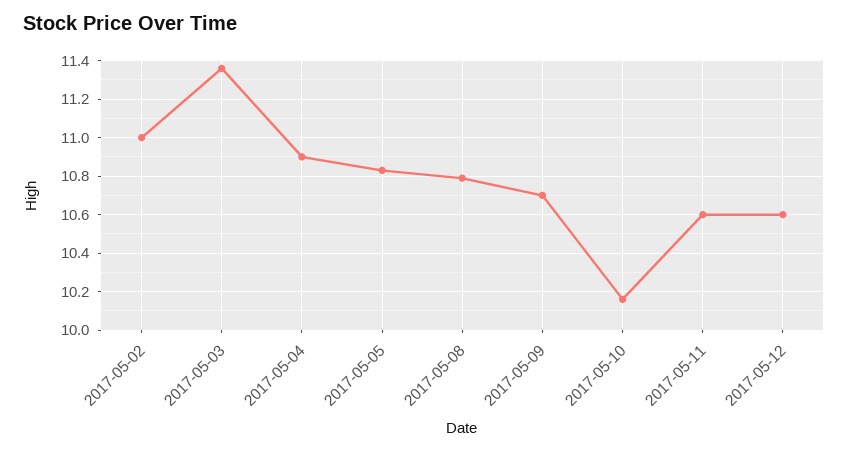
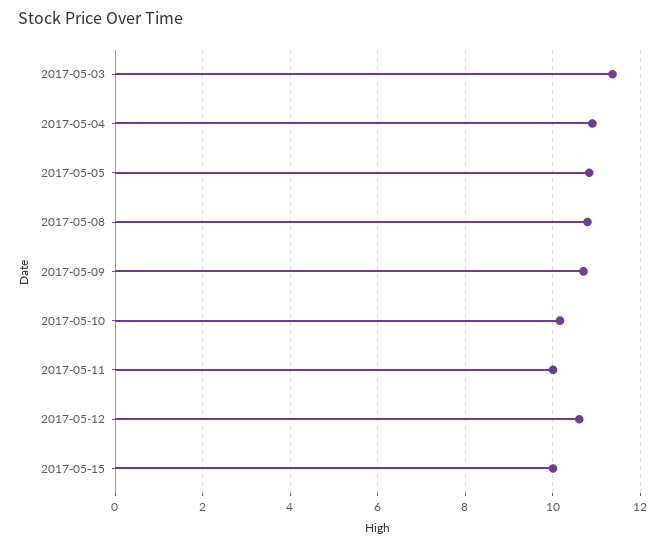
2017-05-02: 11 -> none
2017-05-11: 10.6 -> 10
2017-05-15: none -> 10

